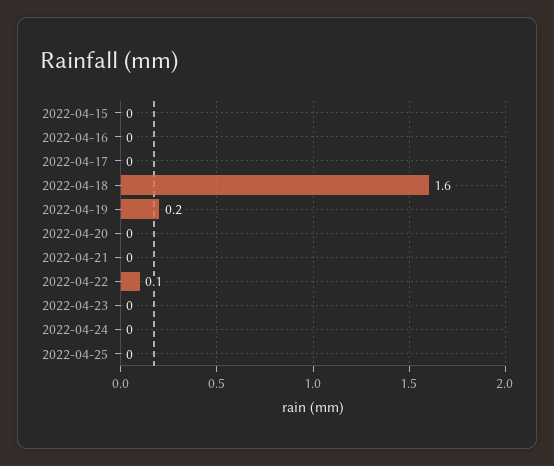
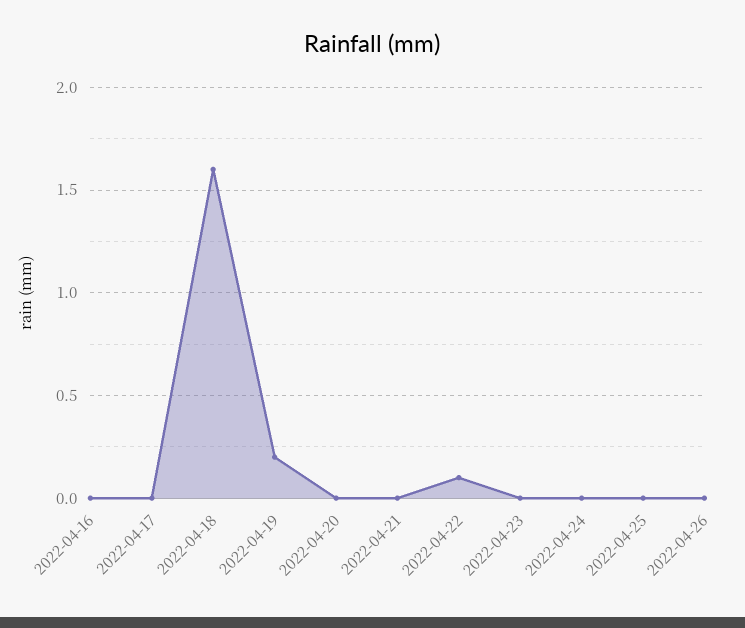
2022-04-15: 0 -> none
2022-04-26: none -> 0

